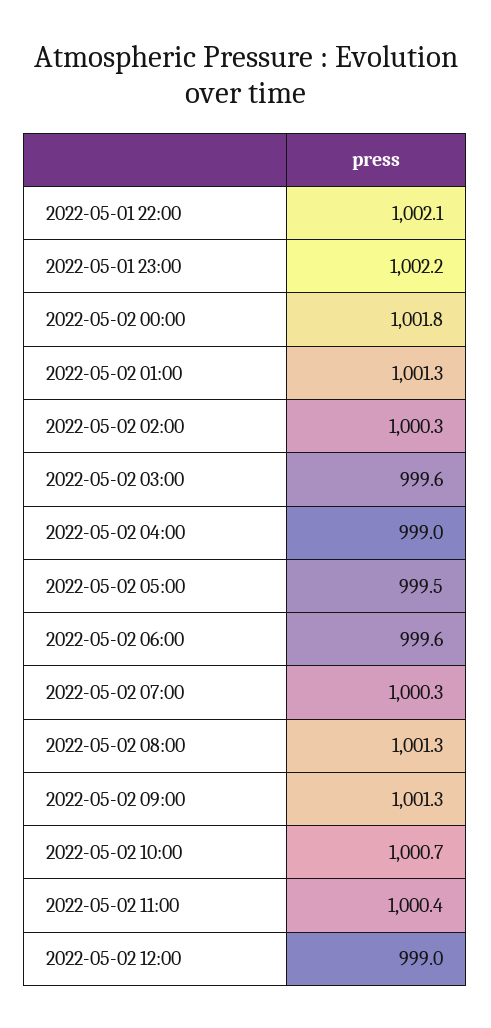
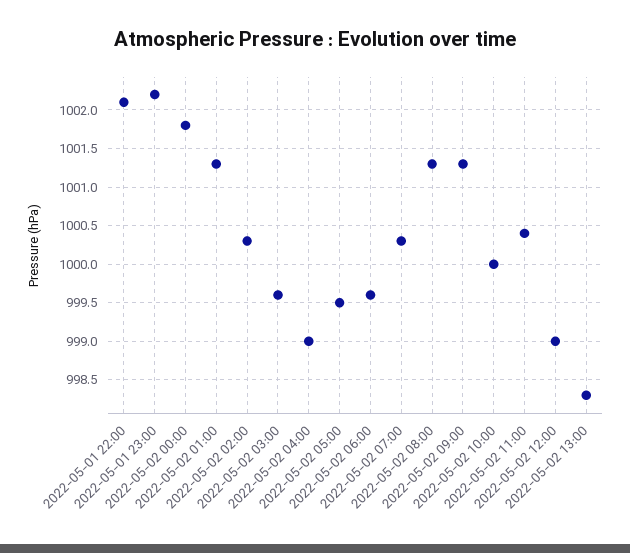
2022-05-02 10:00: 1000.7 -> 1000
2022-05-02 13:00: none -> 998.3

